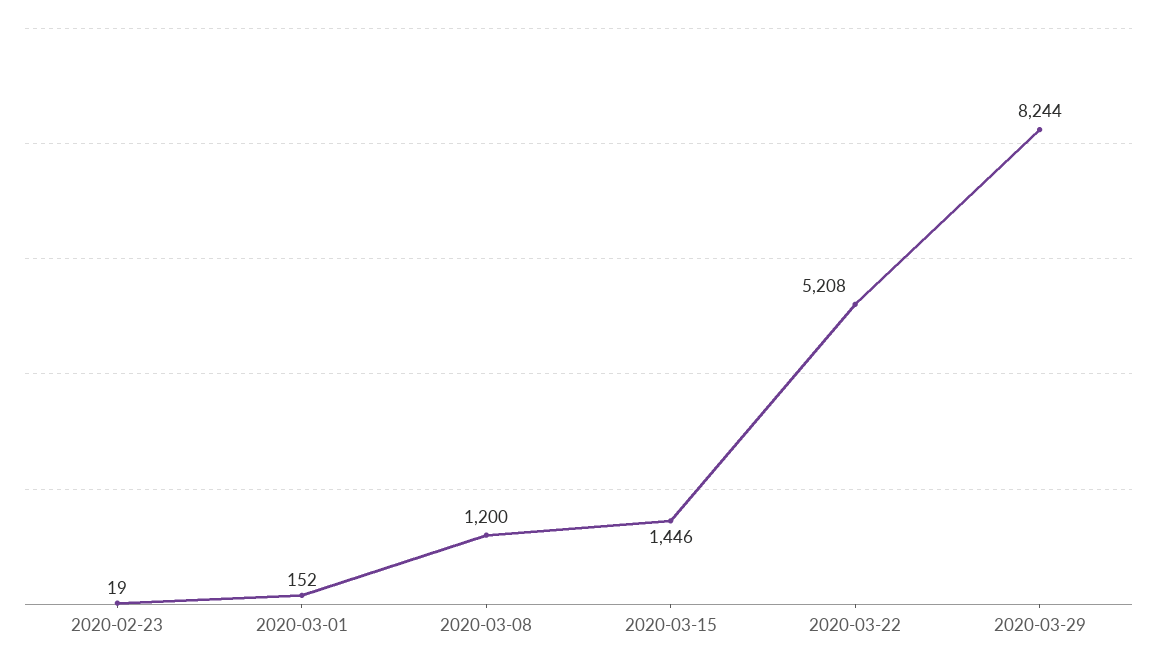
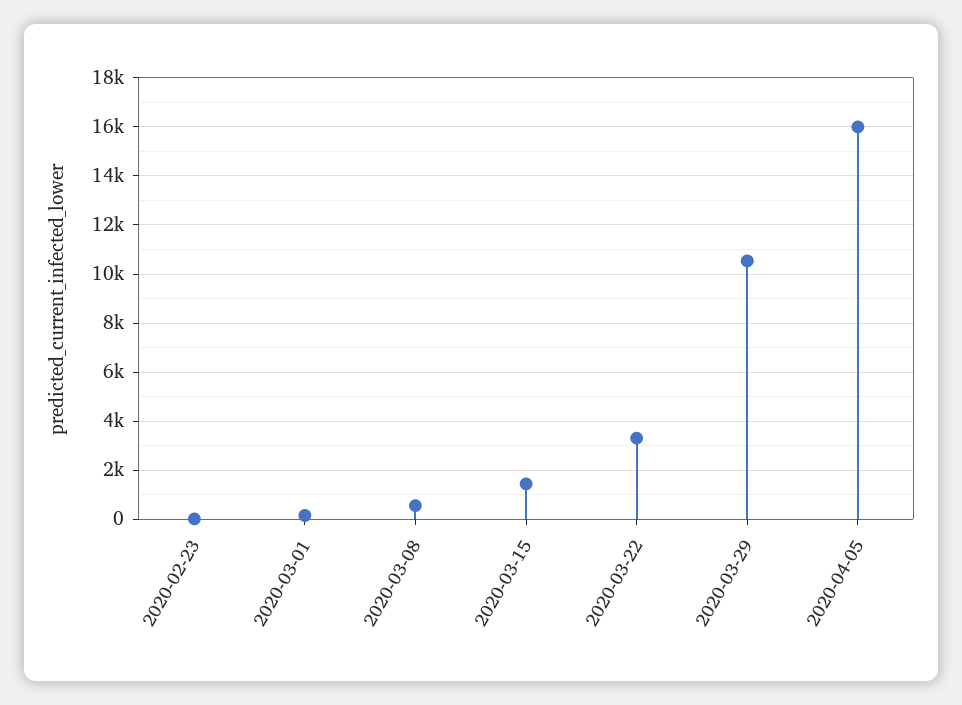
2020-03-08: 1200 -> 500
2020-03-22: 5208 -> 3250
2020-03-29: 8244 -> 10500
2020-04-05: none -> 16000

